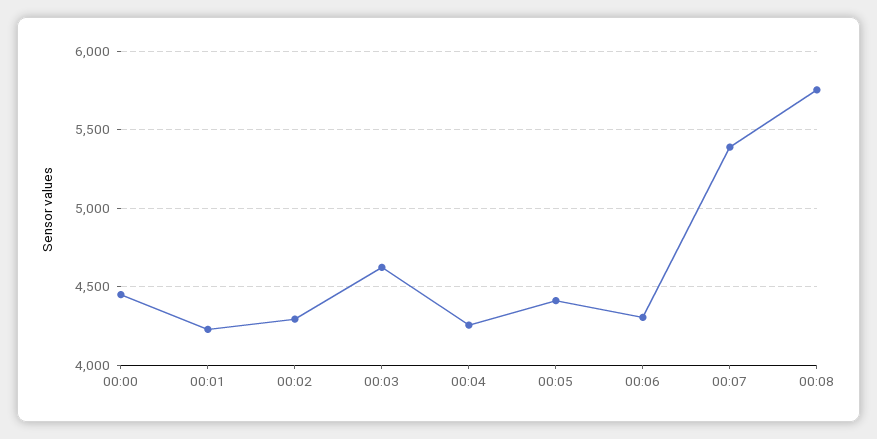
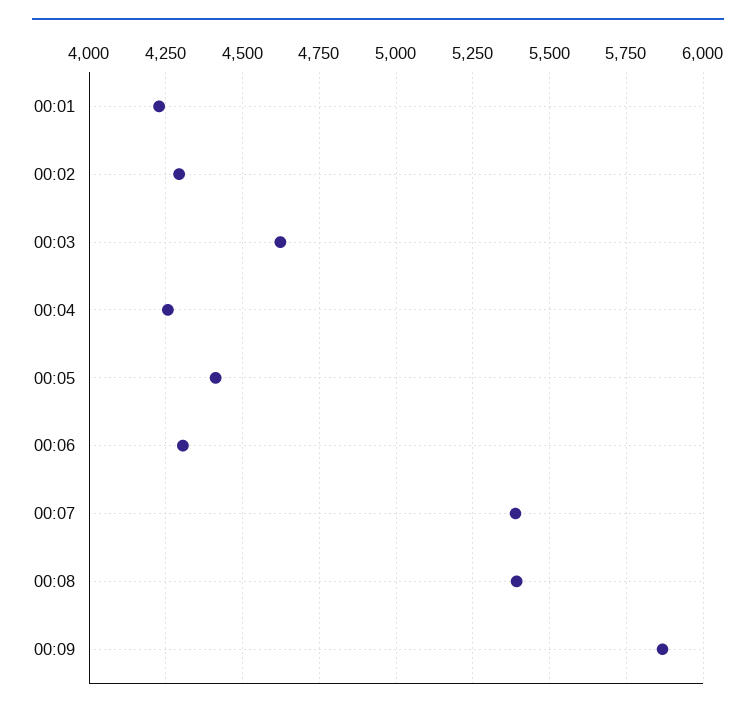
00:00: 4450 -> none
00:08: 5750 -> 5400
00:09: none -> 5875

